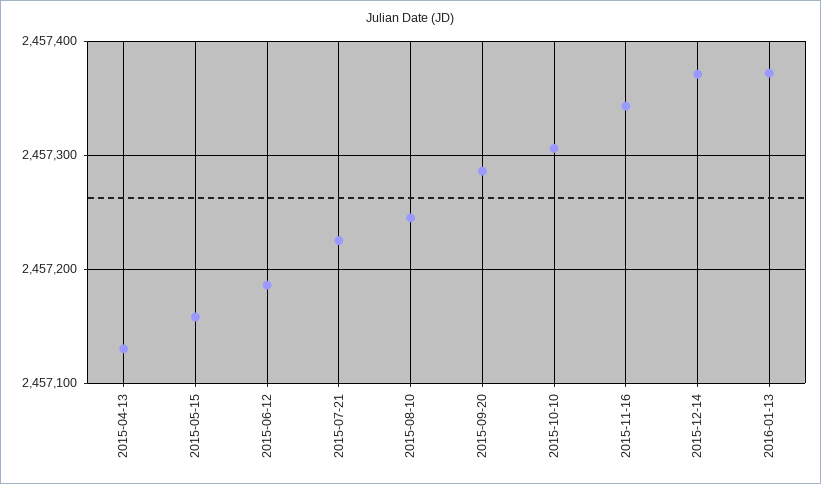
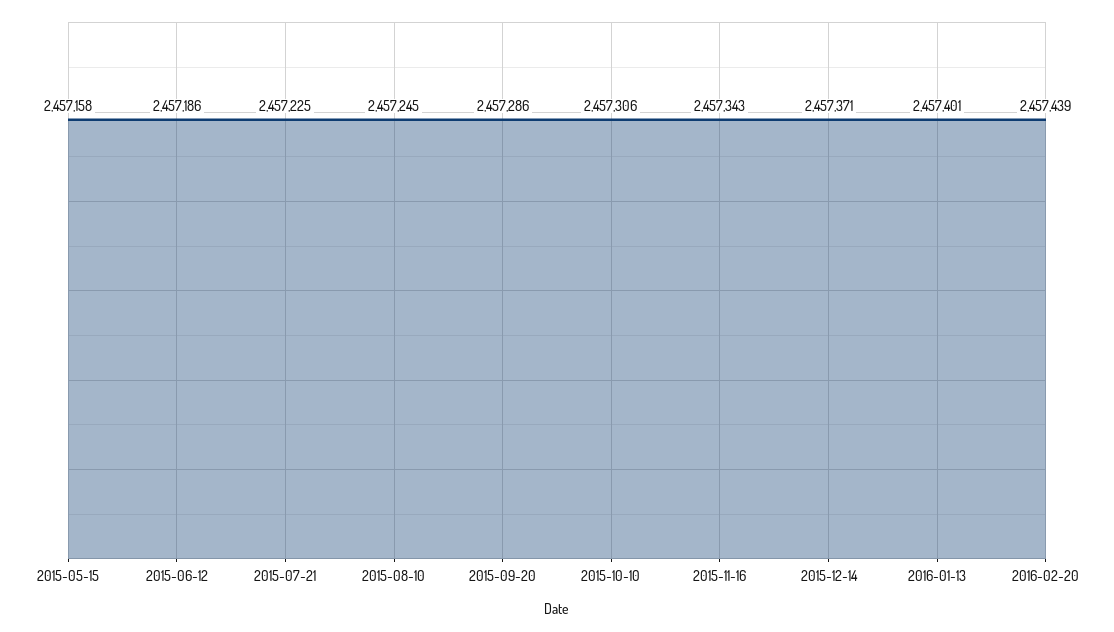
2015-04-13: 2457130 -> none
2016-01-13: 2457370 -> 2457401
2016-02-20: none -> 2457439

